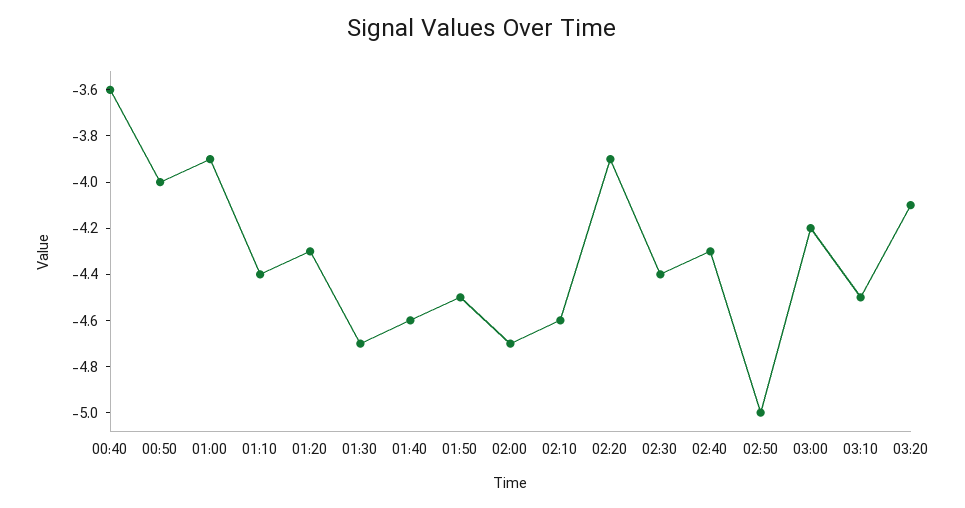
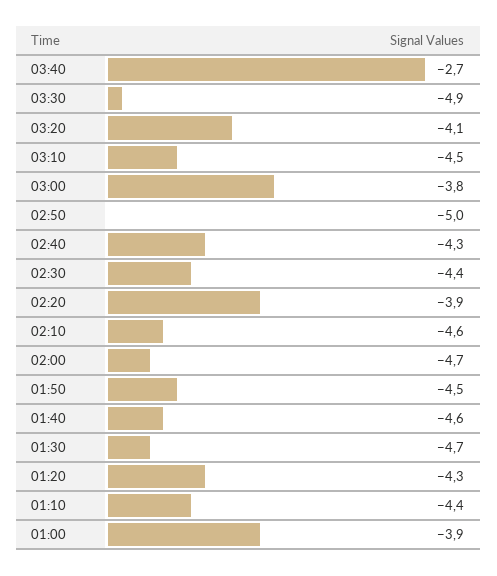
00:40: -3.6 -> none
00:50: -4 -> none
03:00: -4.2 -> -3.8
03:40: none -> -2.7
03:30: none -> -4.9

